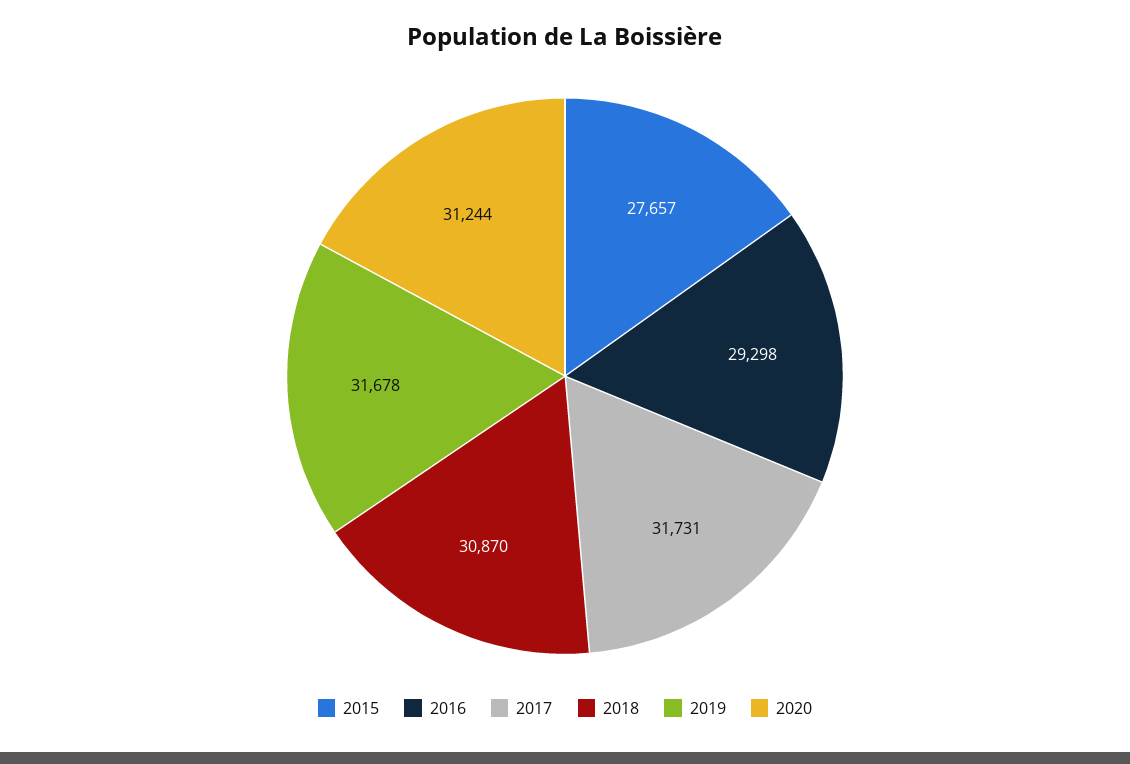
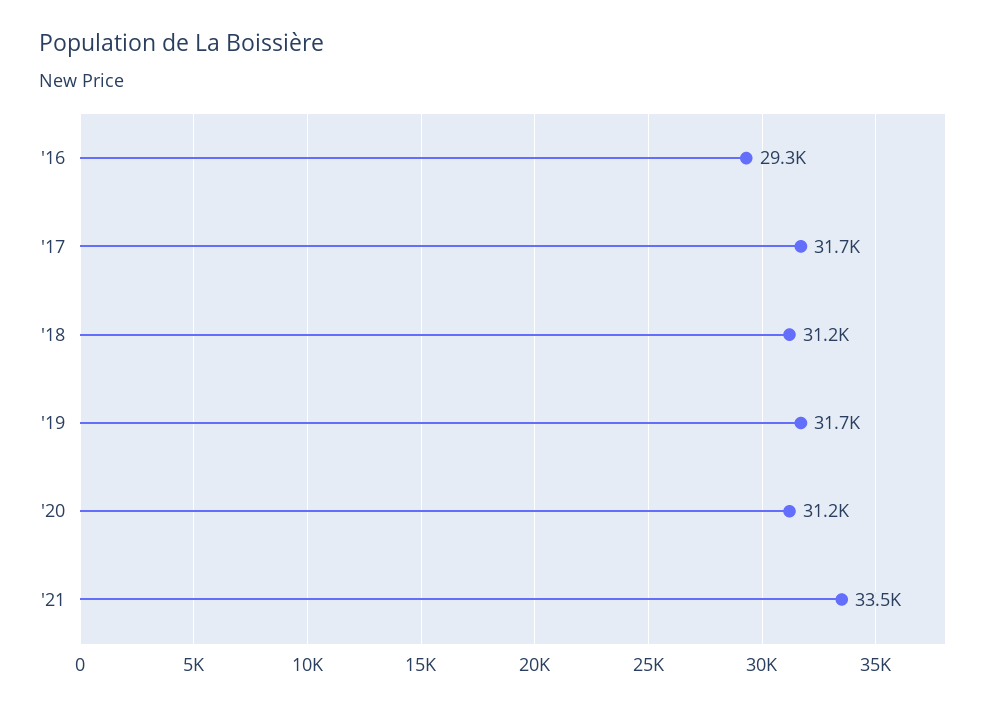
2015: 27657 -> none
2018: 30870 -> 31200
'21: none -> 33500

